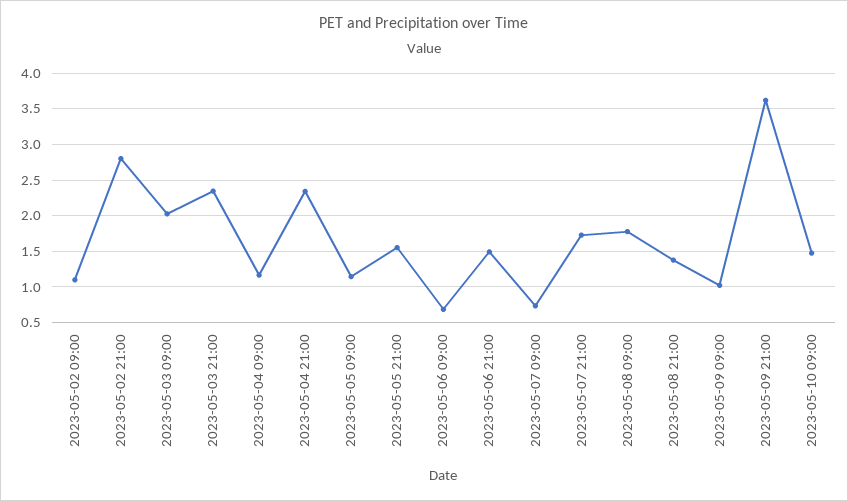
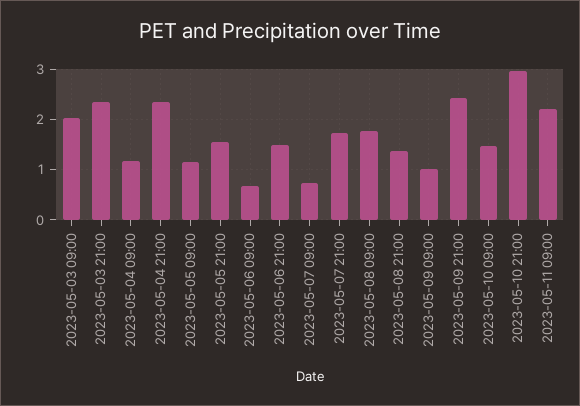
2023-05-02 09:00: 1.1 -> none
2023-05-02 21:00: 2.8 -> none
2023-05-09 21:00: 3.6 -> 2.4
2023-05-10 21:00: none -> 3
2023-05-11 09:00: none -> 2.2

